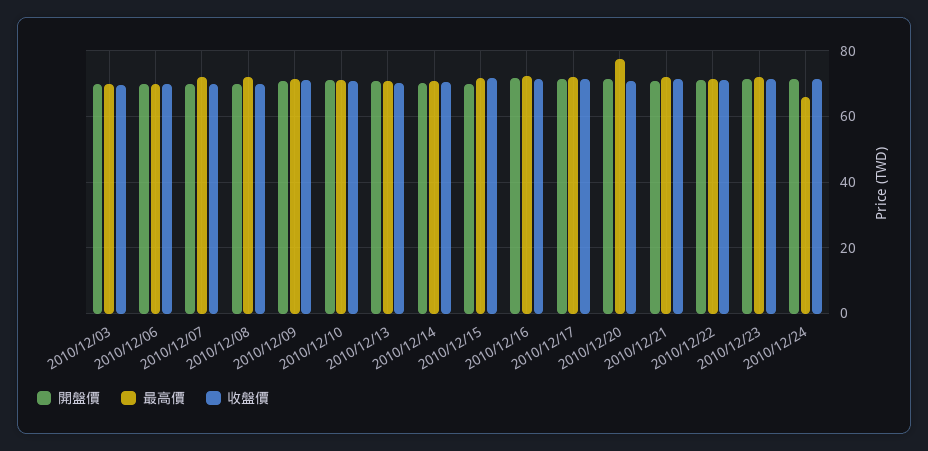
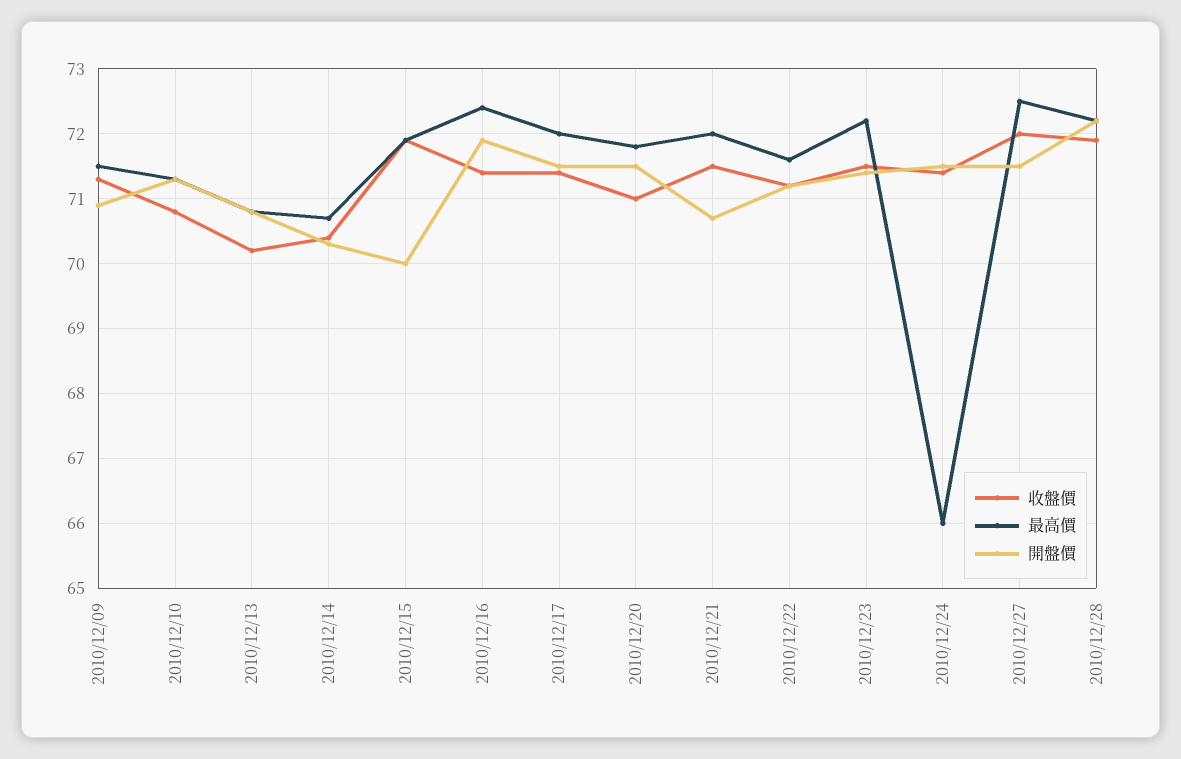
開盤價, 2010/12/03: 70 -> none
最高價, 2010/12/03: 70 -> none
收盤價, 2010/12/03: 70 -> none
開盤價, 2010/12/06: 70 -> none
最高價, 2010/12/06: 70 -> none
收盤價, 2010/12/06: 70 -> none
開盤價, 2010/12/07: 70 -> none
最高價, 2010/12/07: 72 -> none
收盤價, 2010/12/07: 70 -> none
開盤價, 2010/12/08: 70 -> none
最高價, 2010/12/08: 72 -> none
收盤價, 2010/12/08: 70 -> none
最高價, 2010/12/20: 78 -> 71.8
收盤價, 2010/12/27: none -> 72
最高價, 2010/12/27: none -> 72.5
開盤價, 2010/12/27: none -> 71.5
收盤價, 2010/12/28: none -> 71.9
最高價, 2010/12/28: none -> 72.2
開盤價, 2010/12/28: none -> 72.2

